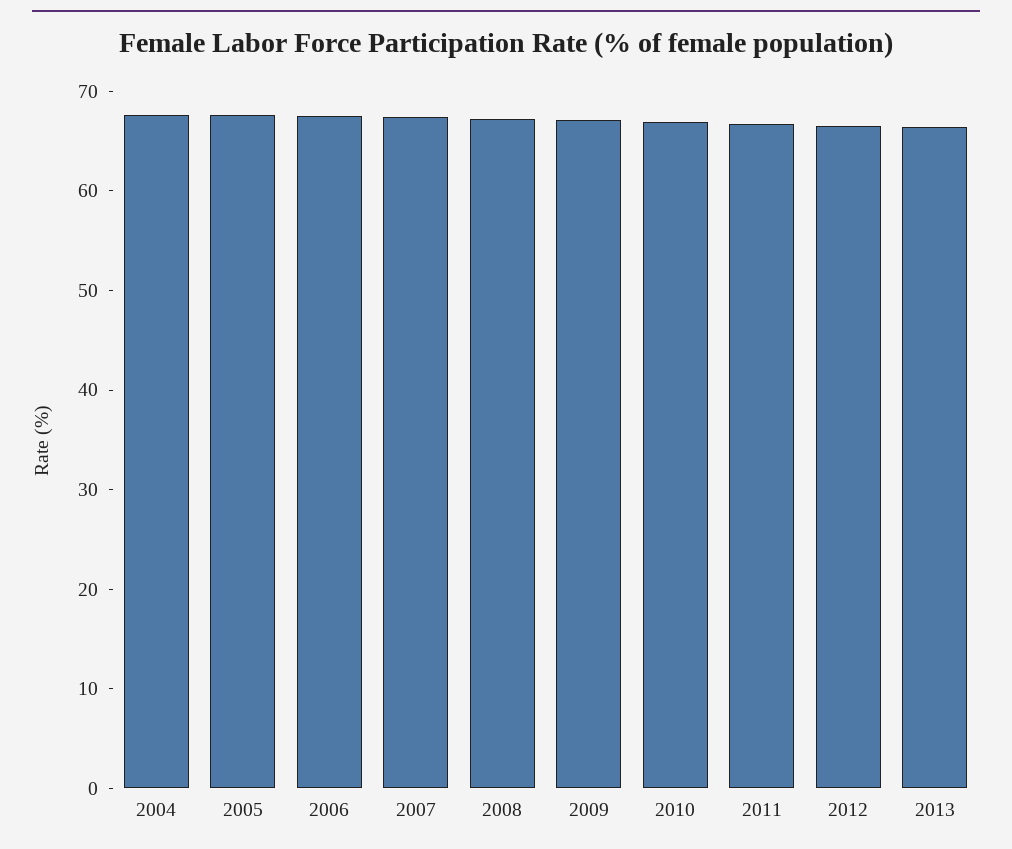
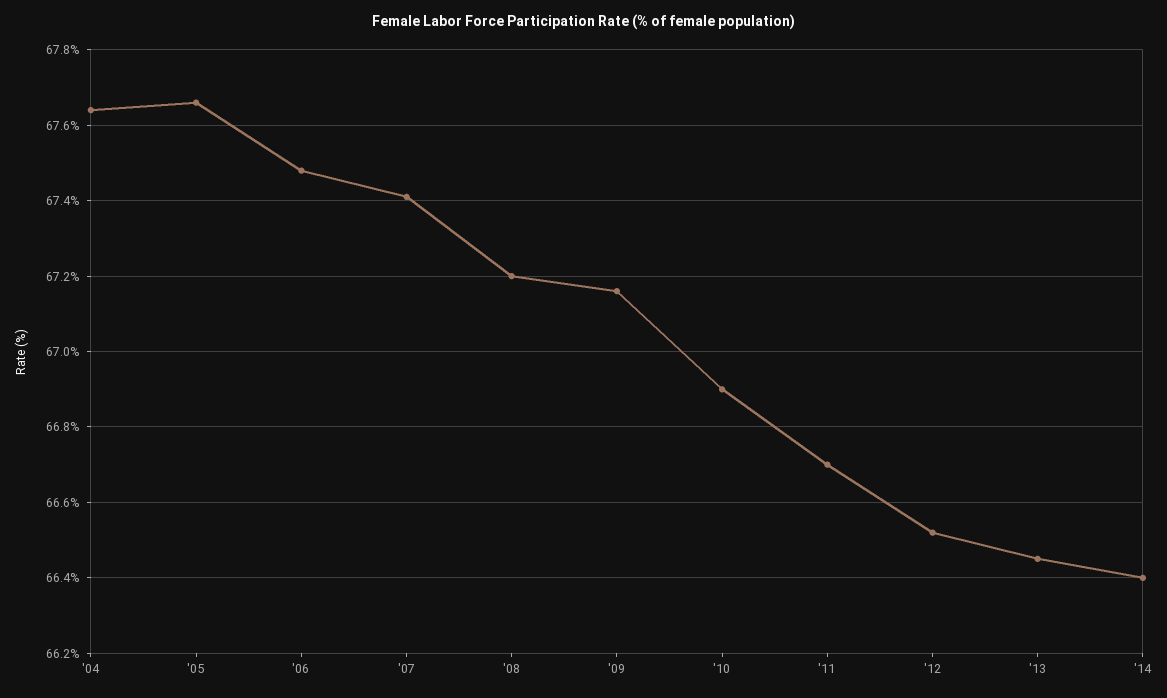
'14: none -> 66.4

